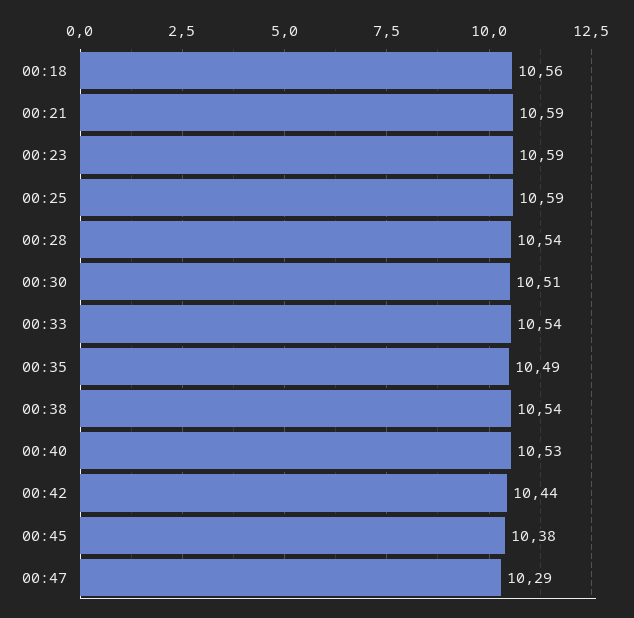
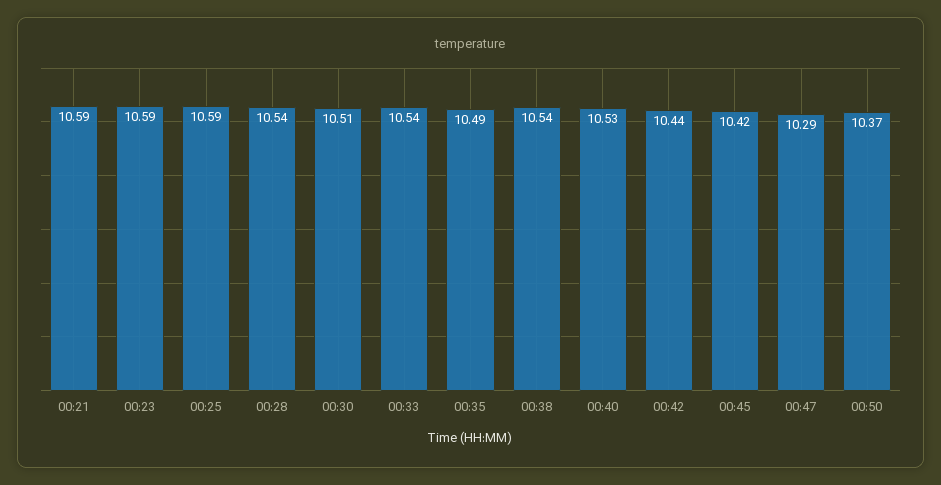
00:18: 10.56 -> none
00:45: 10.38 -> 10.42
00:50: none -> 10.37

